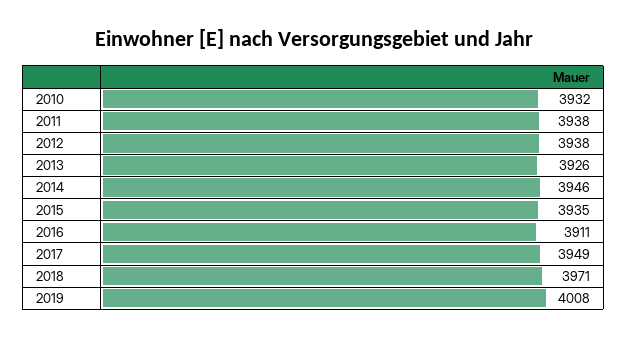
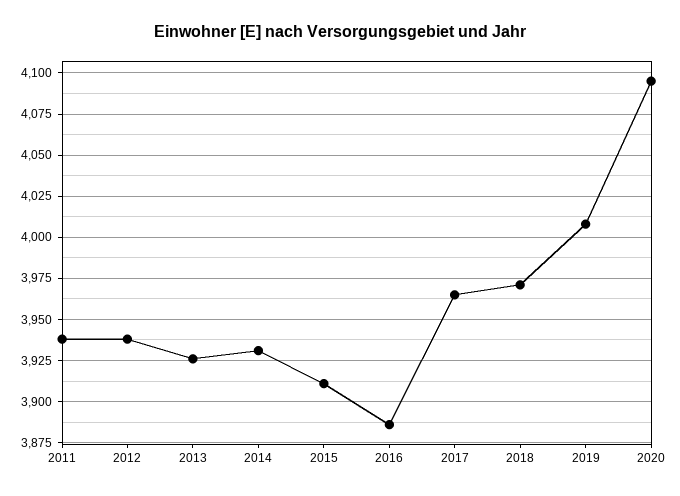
2010: 3932 -> none
2014: 3946 -> 3930
2015: 3935 -> 3910
2016: 3911 -> 3885
2017: 3949 -> 3965
2020: none -> 4095

